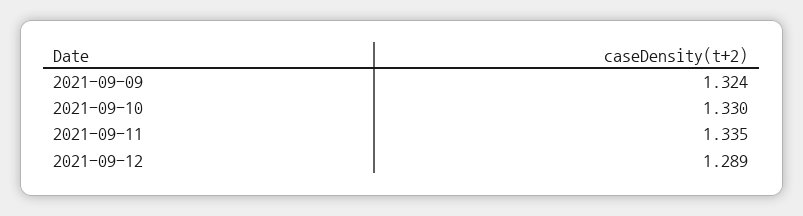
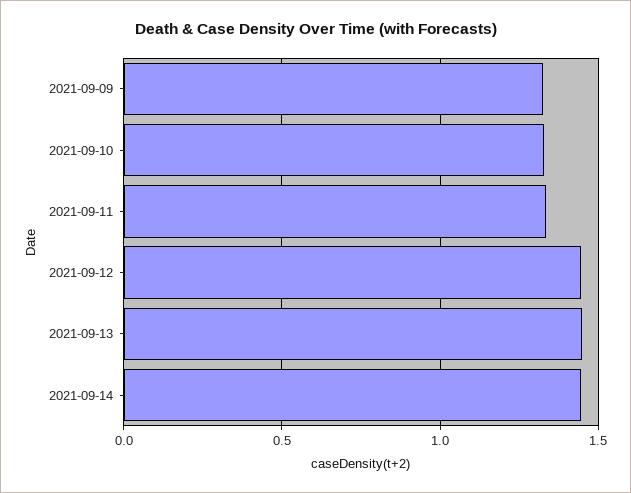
2021-09-12: 1.289 -> 1.45
2021-09-13: none -> 1.45
2021-09-14: none -> 1.45

